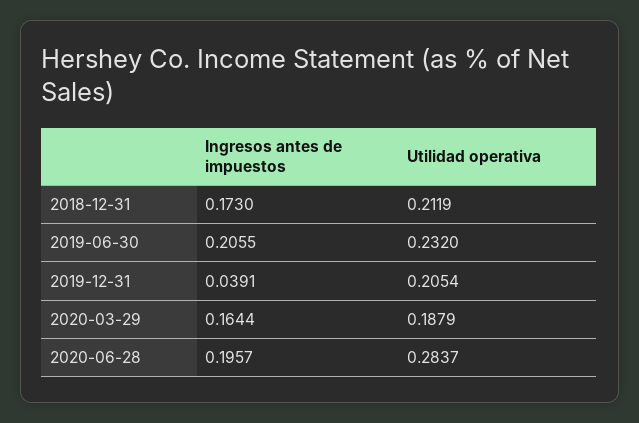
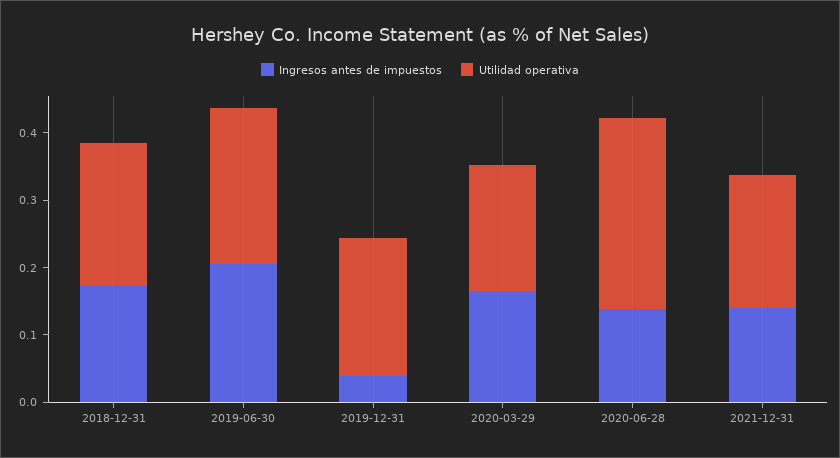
Ingresos antes de impuestos, 2020-06-28: 0.1957 -> 0.14
Ingresos antes de impuestos, 2021-12-31: none -> 0.14
Utilidad operativa, 2021-12-31: none -> 0.2

